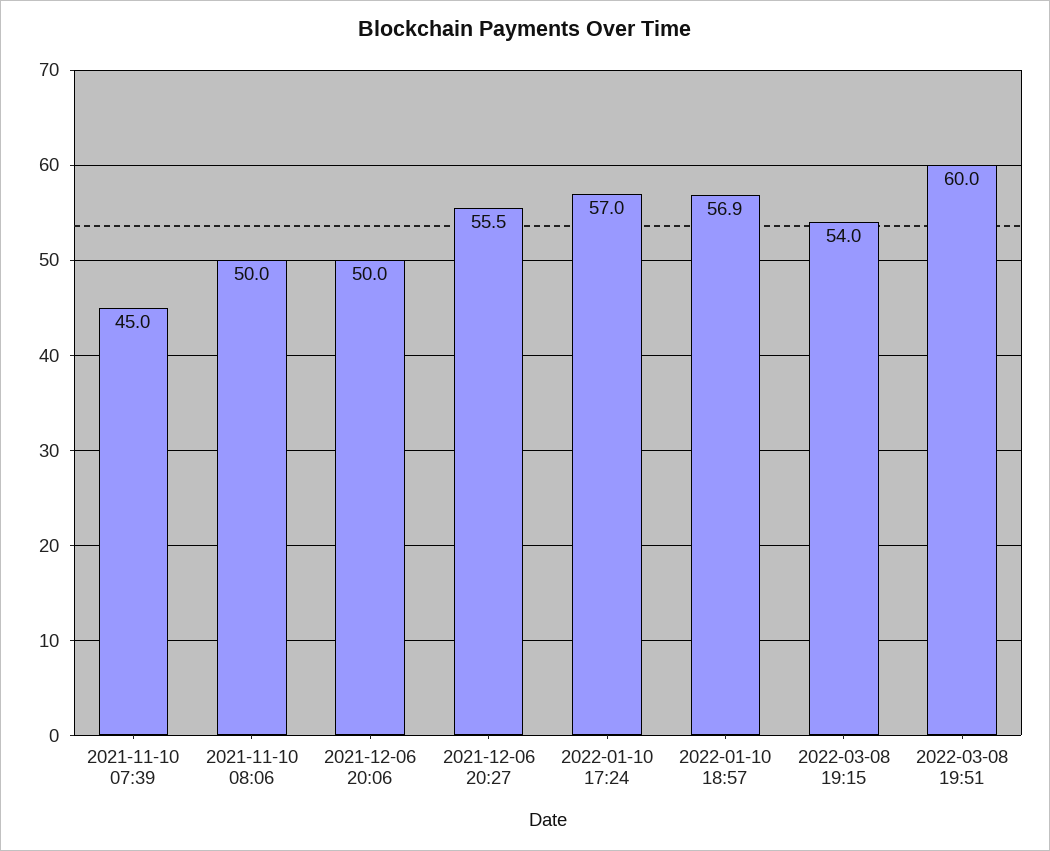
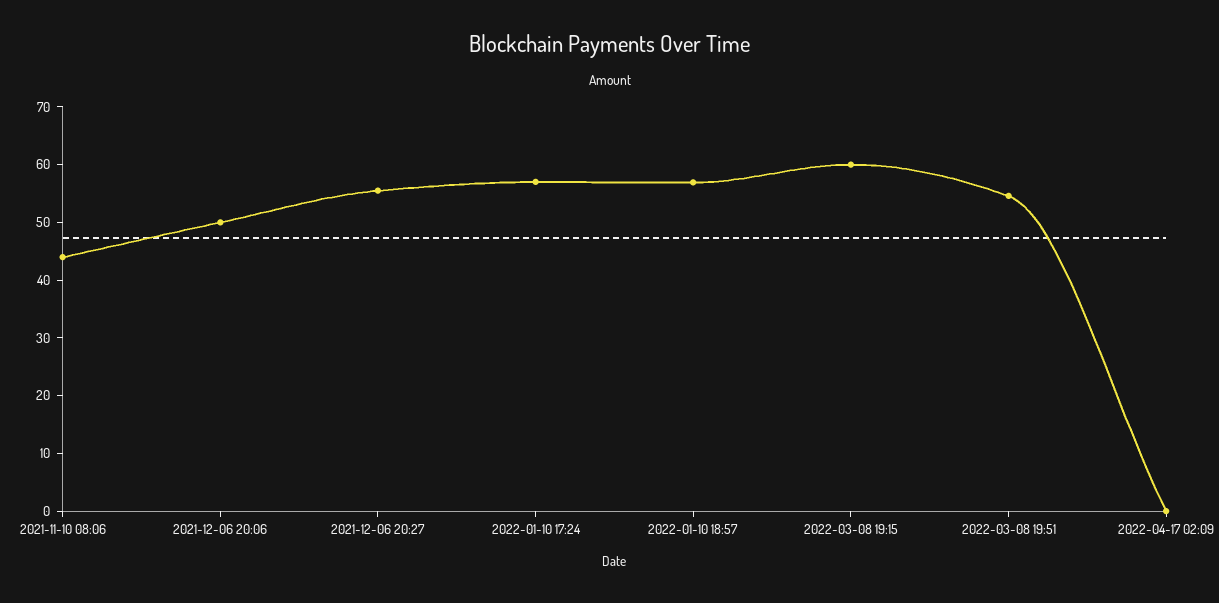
2021-11-10 07:39: 45 -> none
2021-11-10 08:06: 50 -> 44
2022-03-08 19:15: 54 -> 60
2022-03-08 19:51: 60 -> 54
2022-04-17 02:09: none -> 0

